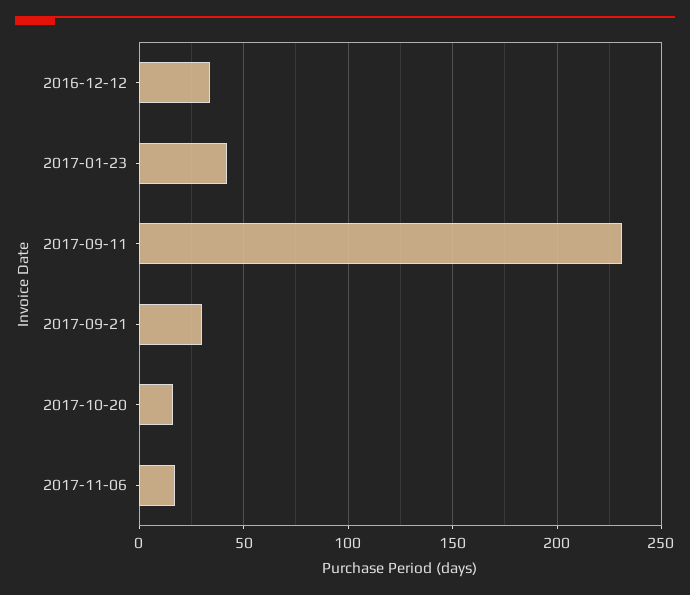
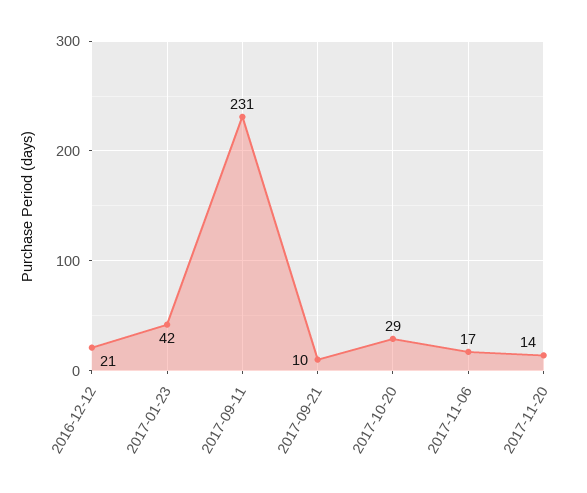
2016-12-12: 35 -> 21
2017-09-21: 30 -> 10
2017-10-20: 15 -> 29
2017-11-20: none -> 14

